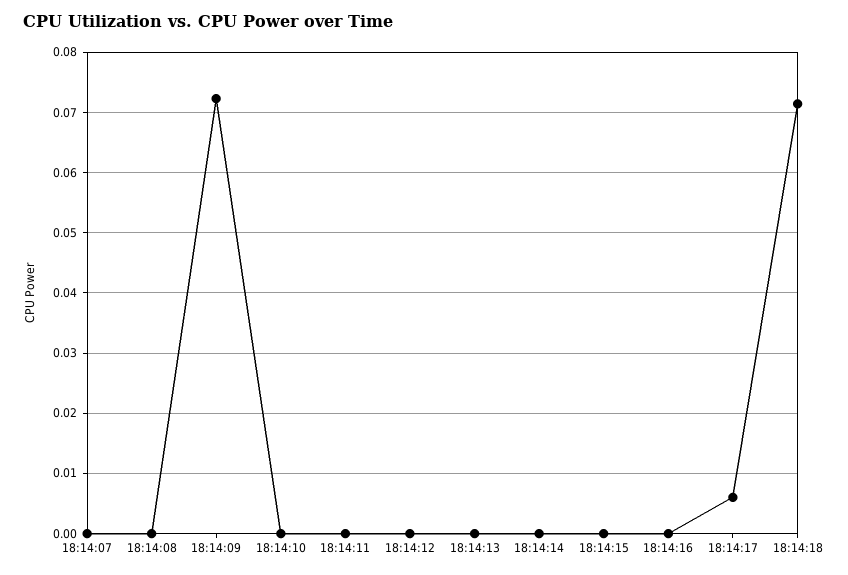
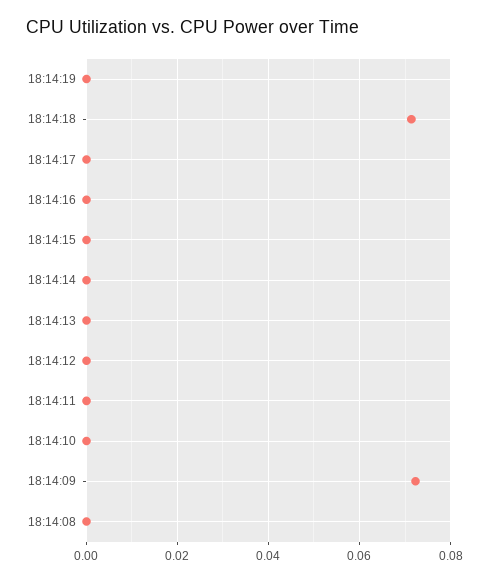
18:14:07: 0 -> none
18:14:17: 0.006 -> 0
18:14:19: none -> 0

